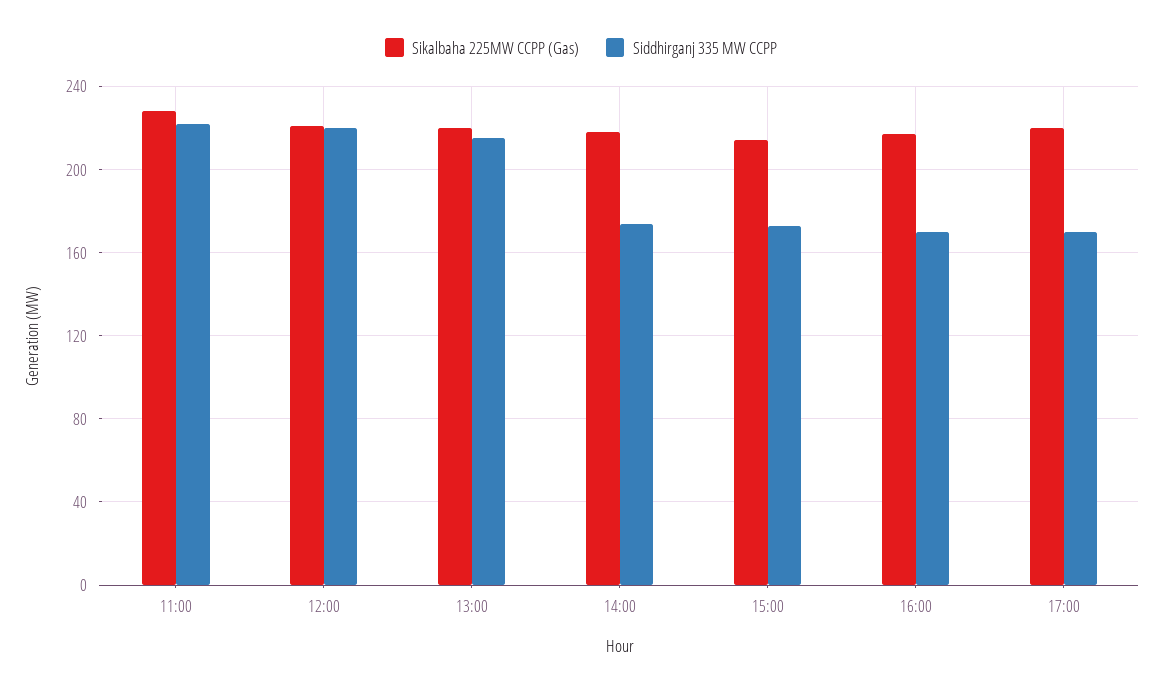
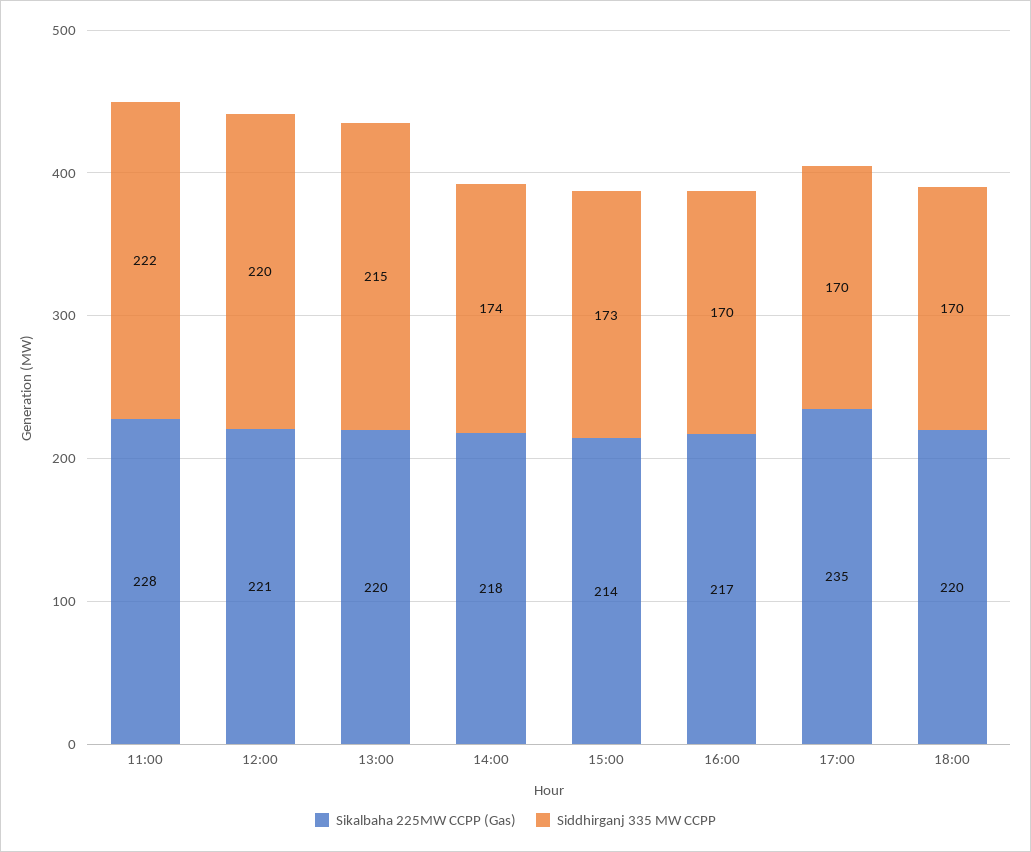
Sikalbaha 225MW CCPP (Gas), 17:00: 220 -> 235
Sikalbaha 225MW CCPP (Gas), 18:00: none -> 220
Siddhirganj 335 MW CCPP, 18:00: none -> 170

